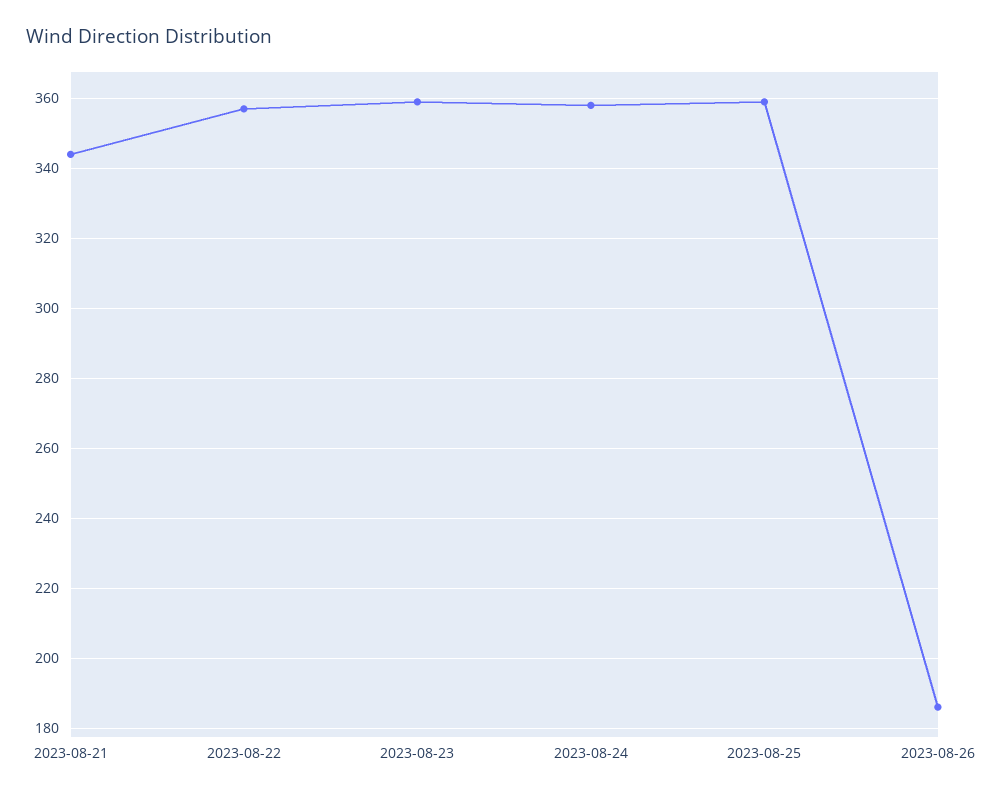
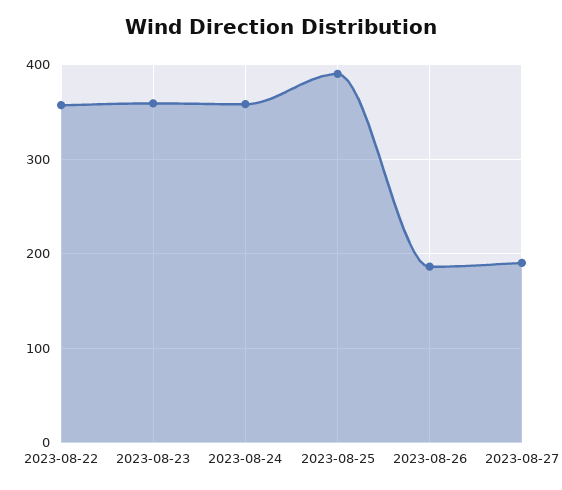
2023-08-21: 345 -> none
2023-08-25: 360 -> 390
2023-08-27: none -> 190

